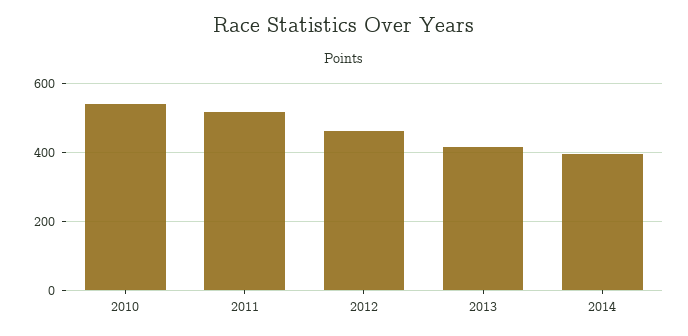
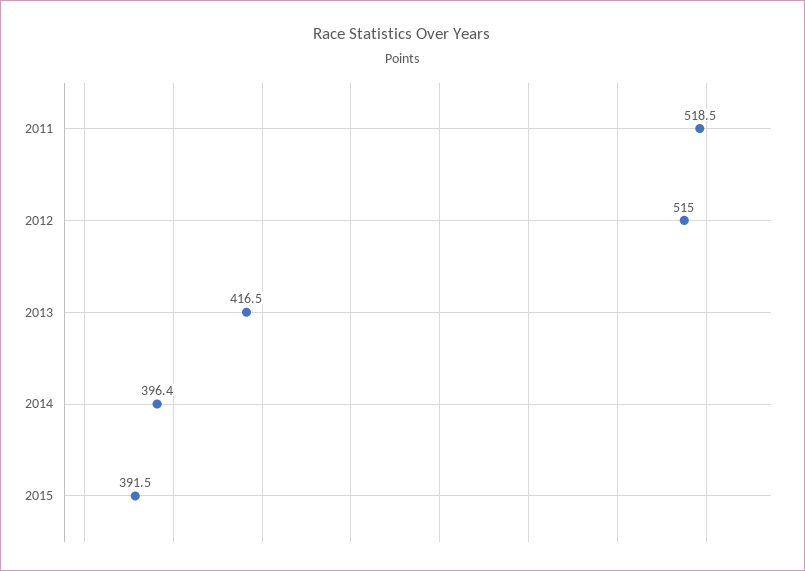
2010: 540 -> none
2012: 460 -> 515
2015: none -> 391.5

